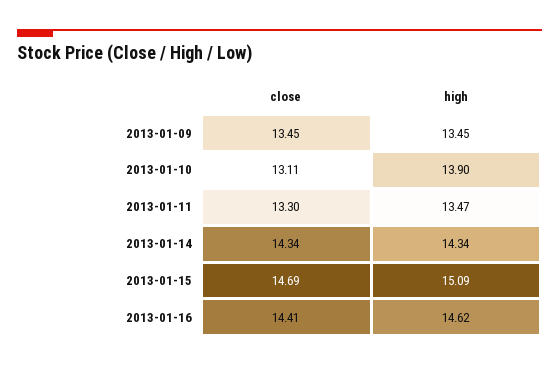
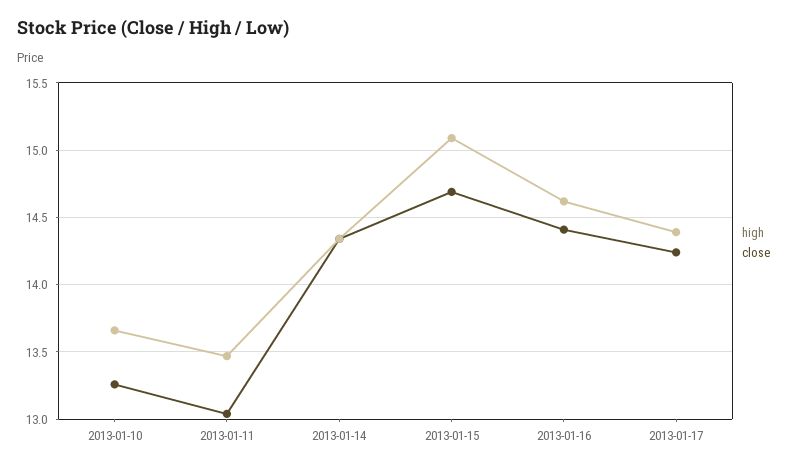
close, 2013-01-09: 13.45 -> none
high, 2013-01-09: 13.45 -> none
close, 2013-01-10: 13.11 -> 13.25
high, 2013-01-10: 13.9 -> 13.65
close, 2013-01-11: 13.3 -> 13.05
high, 2013-01-17: none -> 14.4
close, 2013-01-17: none -> 14.25

